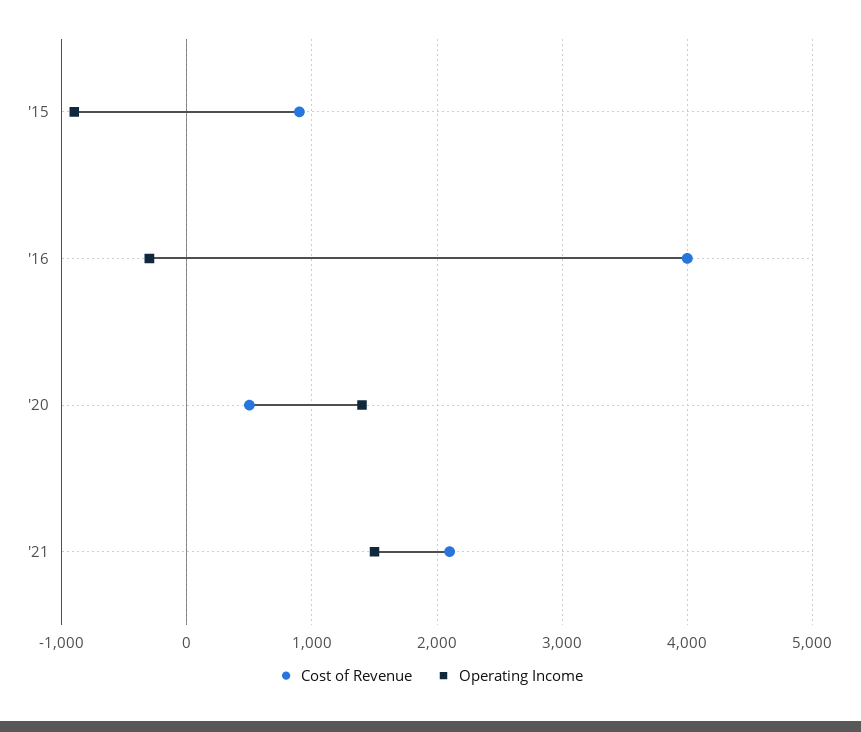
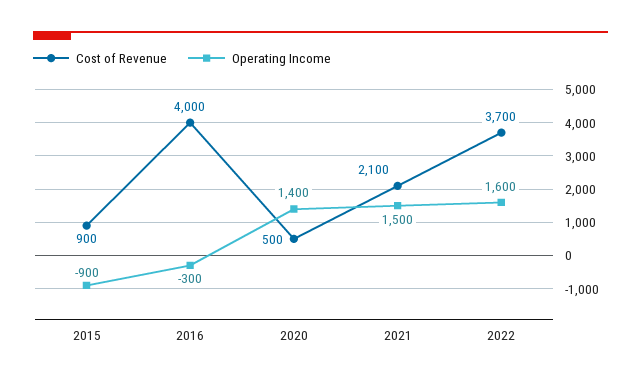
Cost of Revenue, 2022: none -> 3700
Operating Income, 2022: none -> 1600

